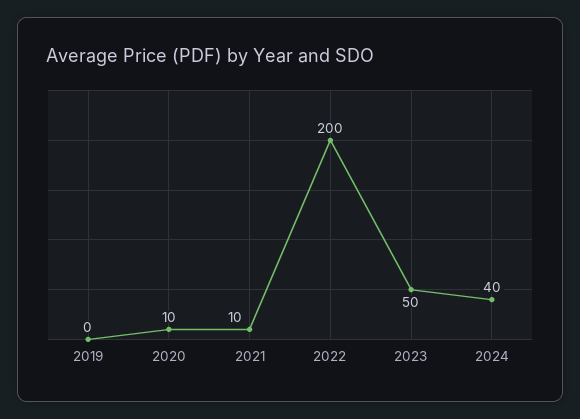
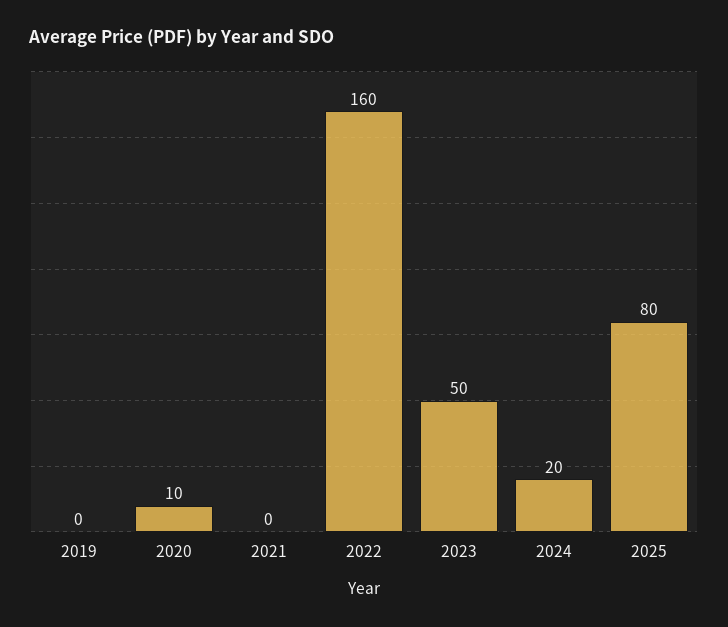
2021: 10 -> 0
2022: 200 -> 160
2024: 40 -> 20
2025: none -> 80

